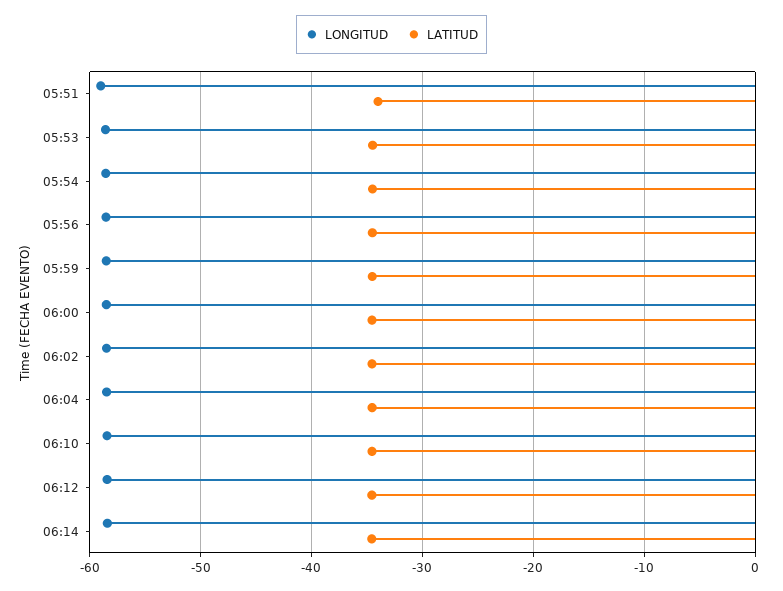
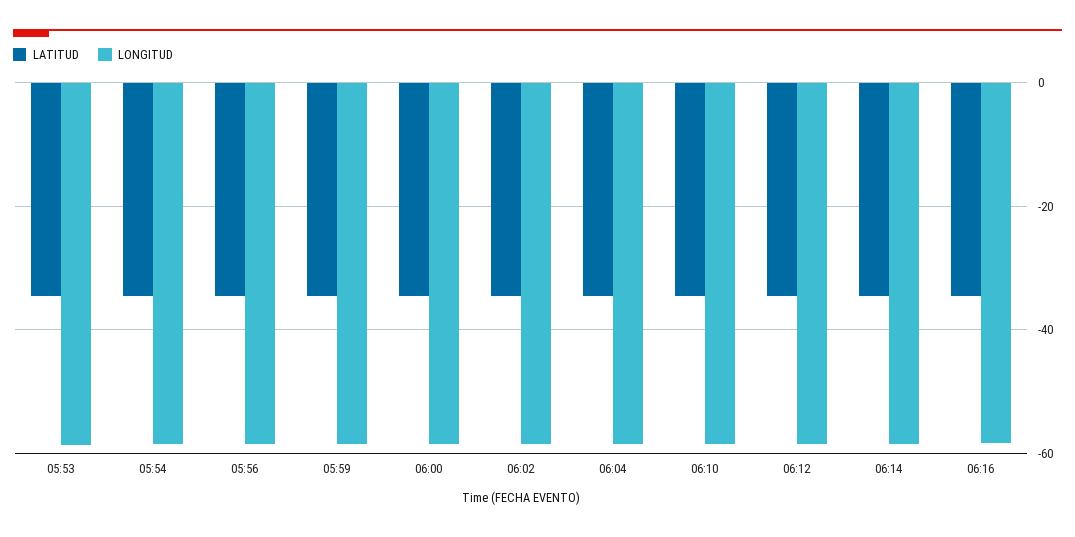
LONGITUD, 05:51: -59 -> none
LATITUD, 05:51: -34 -> none
LATITUD, 06:16: none -> -34
LONGITUD, 06:16: none -> -58

